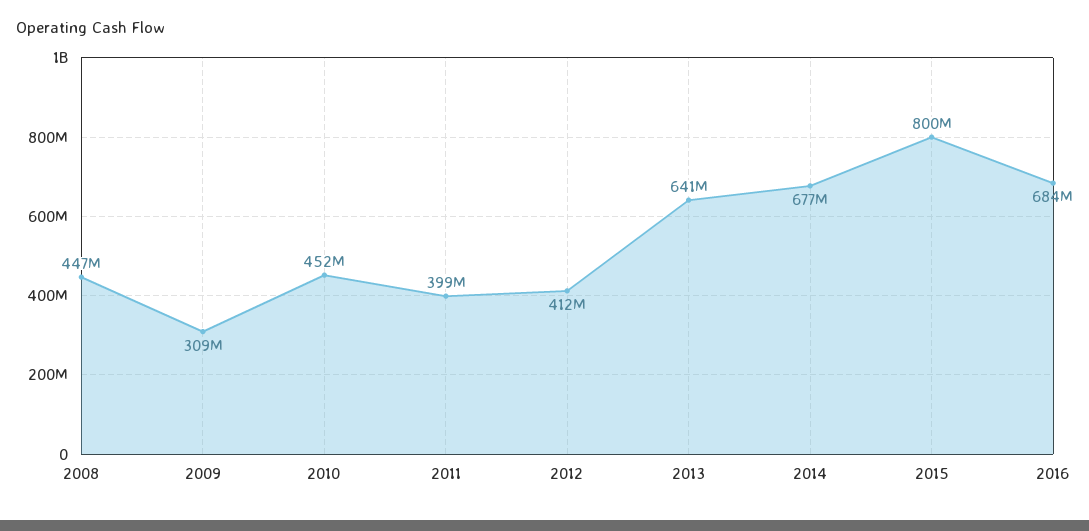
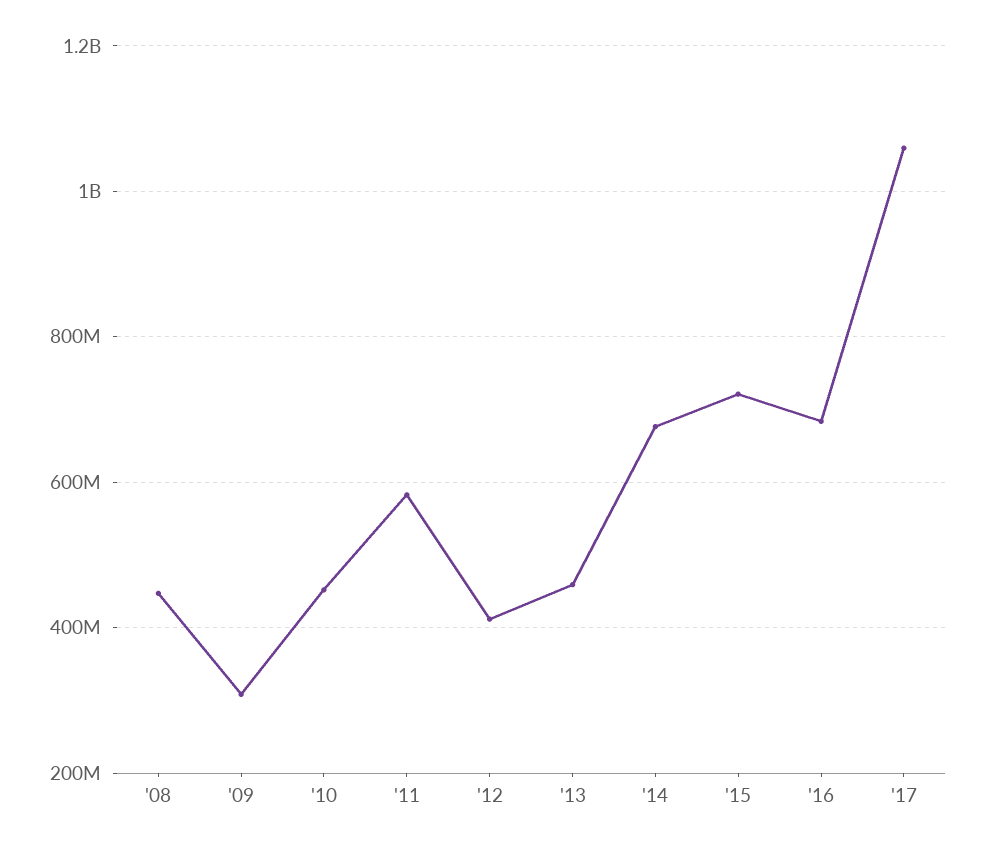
2011: 399000000 -> 580000000
2013: 641000000 -> 460000000
2015: 800000000 -> 720000000
'17: none -> 1060000000

